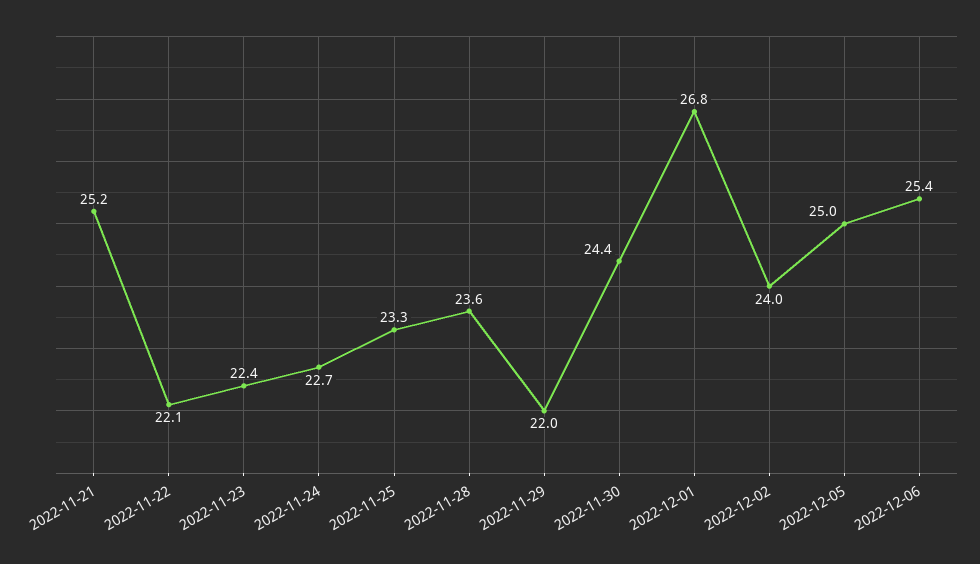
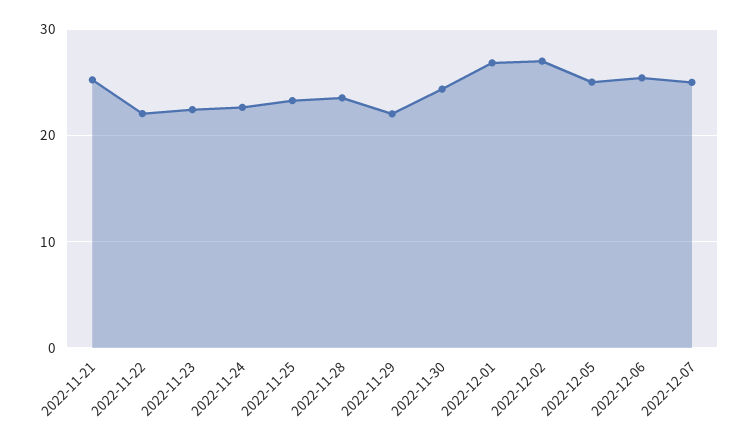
2022-12-02: 24 -> 27
2022-12-07: none -> 25

